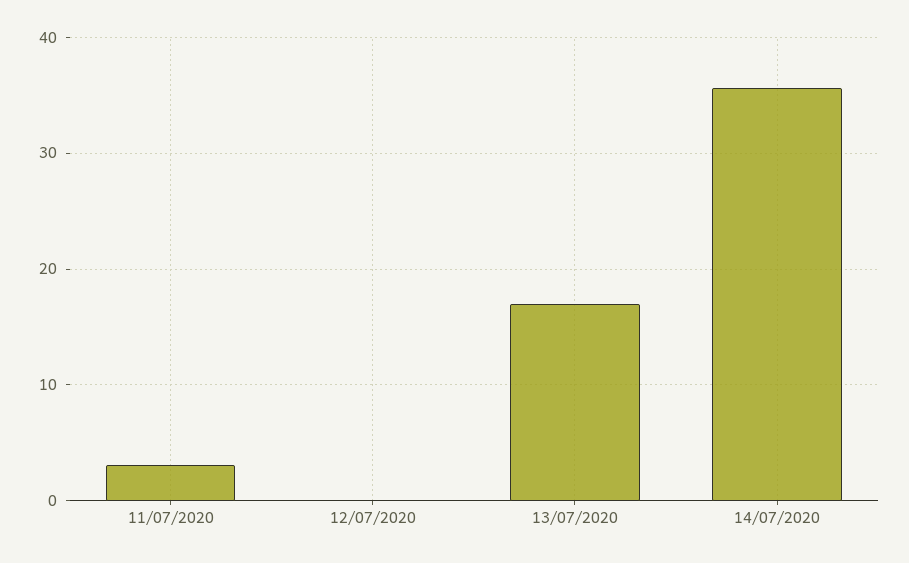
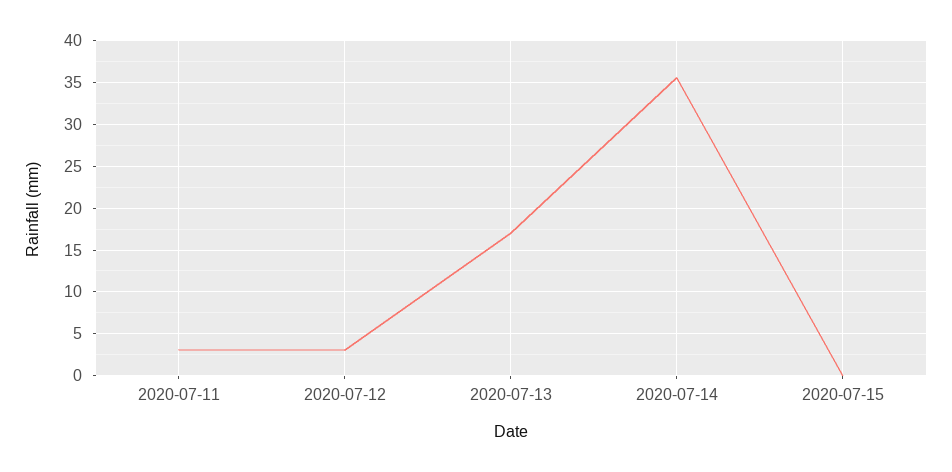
12/07/2020: 0 -> 3
2020-07-15: none -> 0

